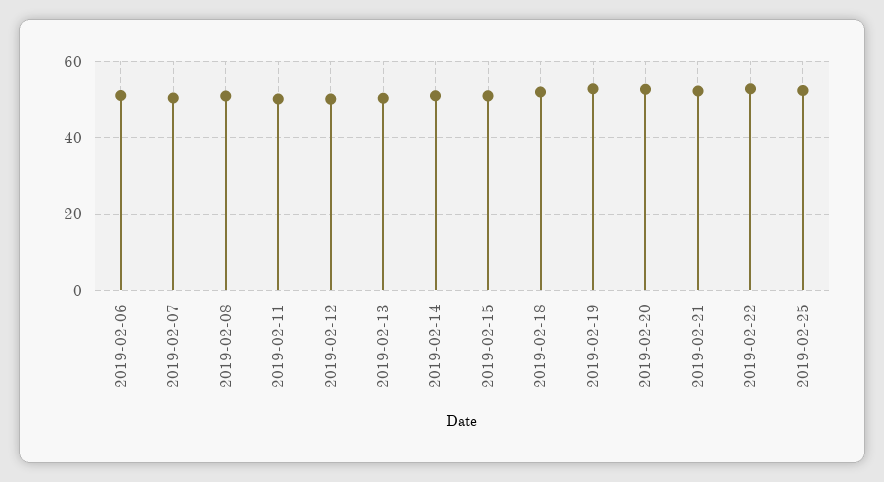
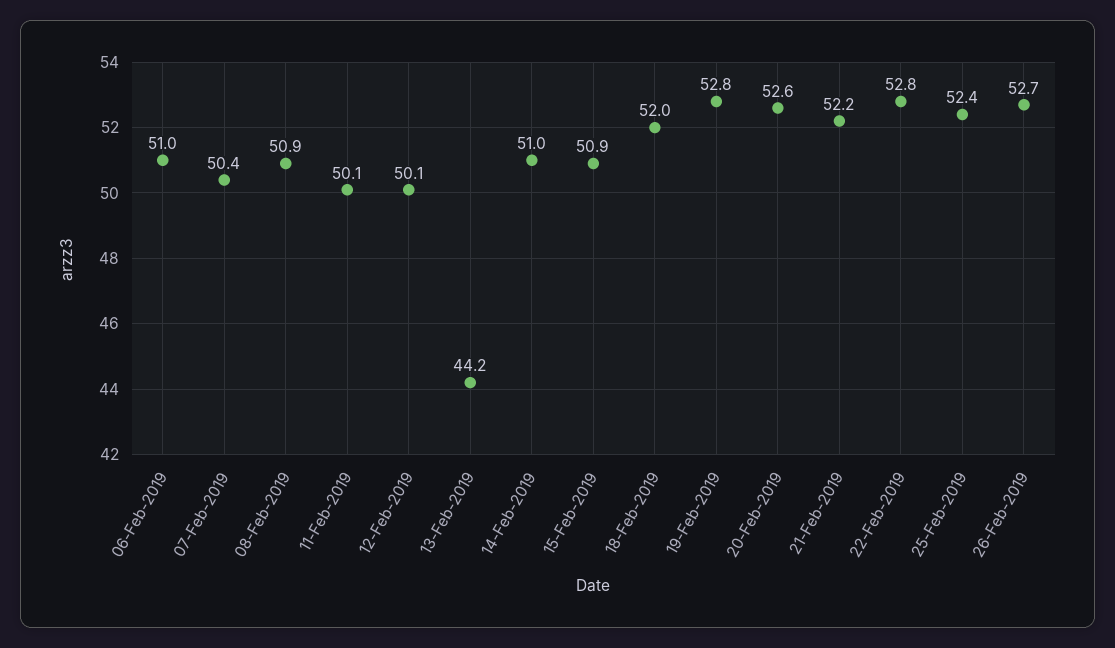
2019-02-13: 50 -> 44.2
26-Feb-2019: none -> 52.7

